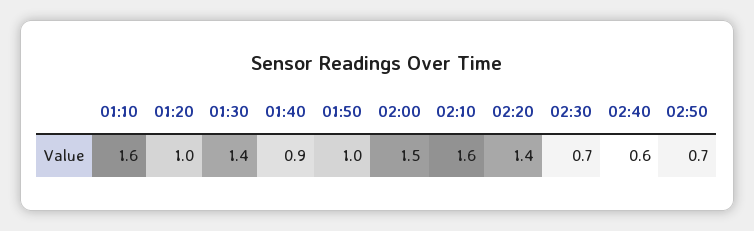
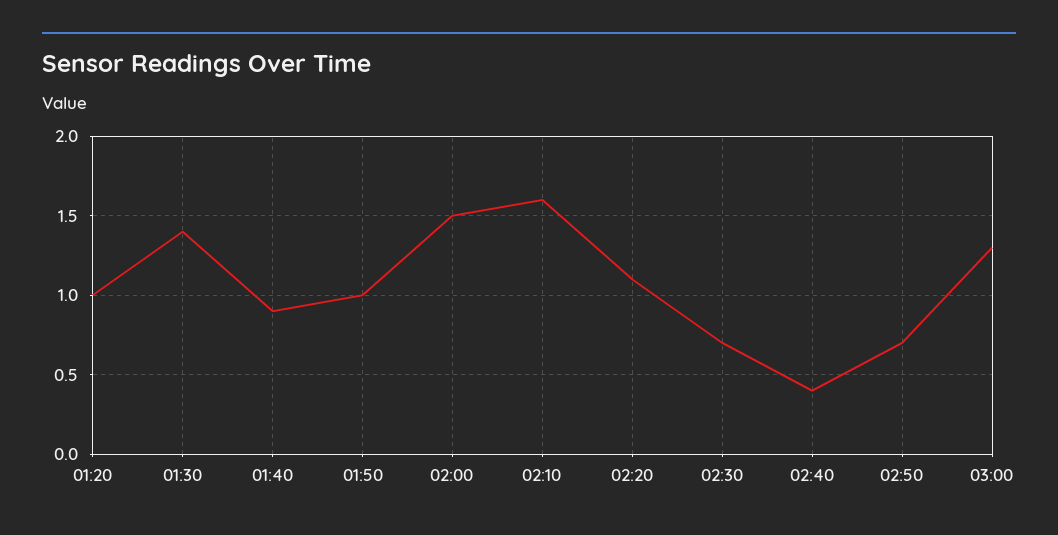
01:10: 1.6 -> none
02:20: 1.4 -> 1.1
02:40: 0.6 -> 0.4
03:00: none -> 1.3

